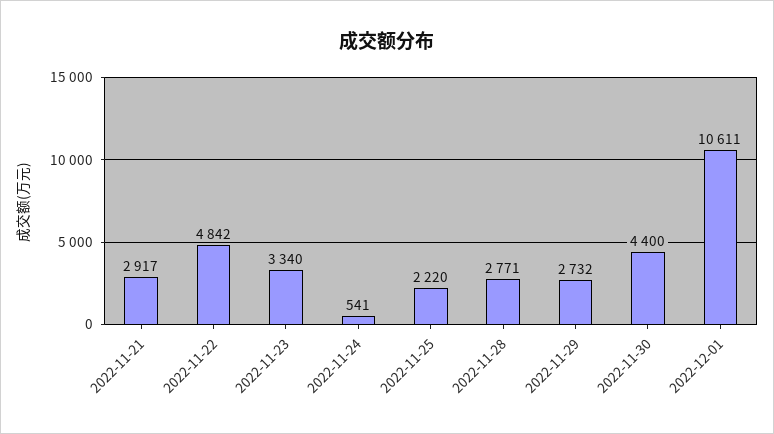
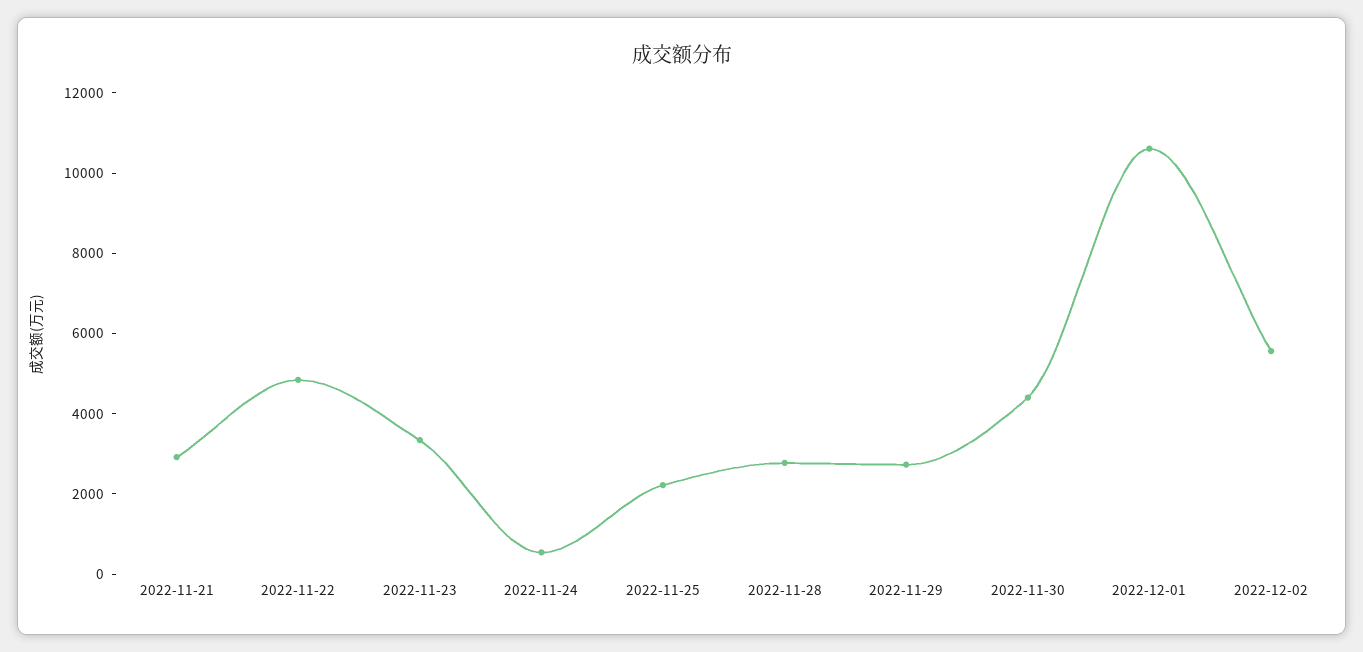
2022-12-02: none -> 5500

